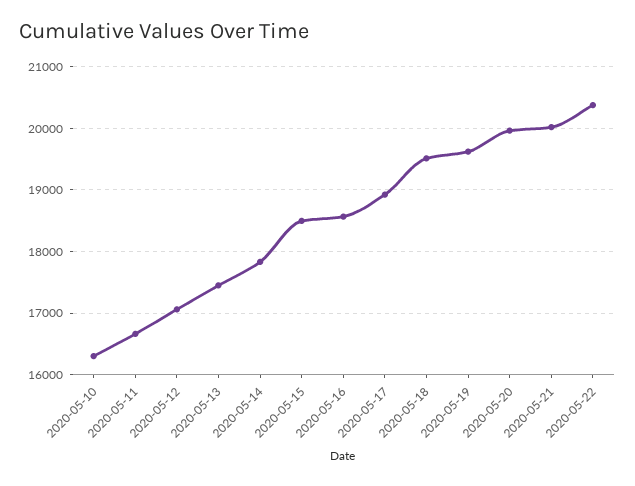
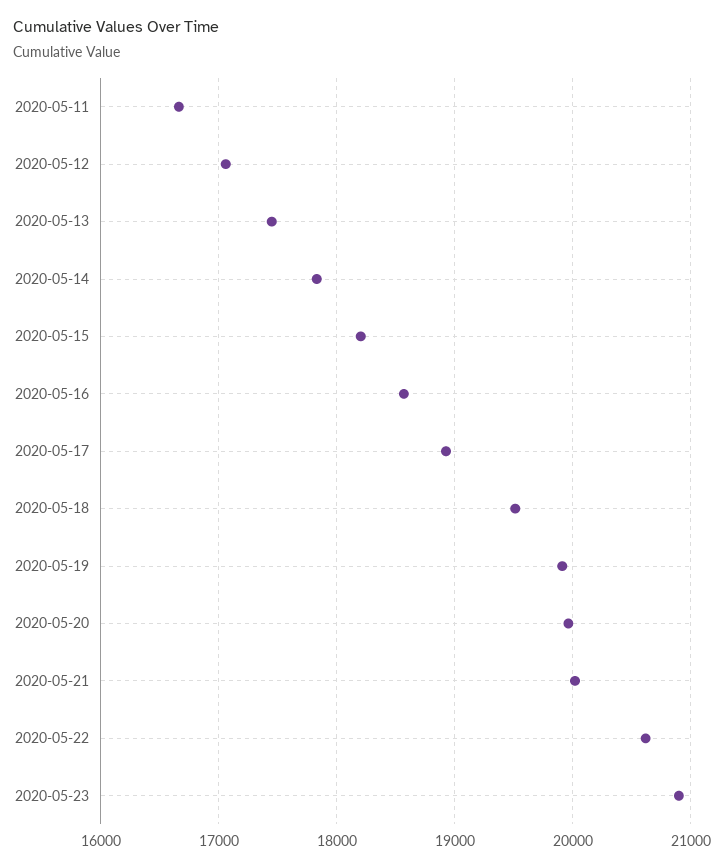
2020-05-10: 16300 -> none
2020-05-15: 18500 -> 18200
2020-05-19: 19600 -> 19900
2020-05-22: 20400 -> 20600
2020-05-23: none -> 20900

